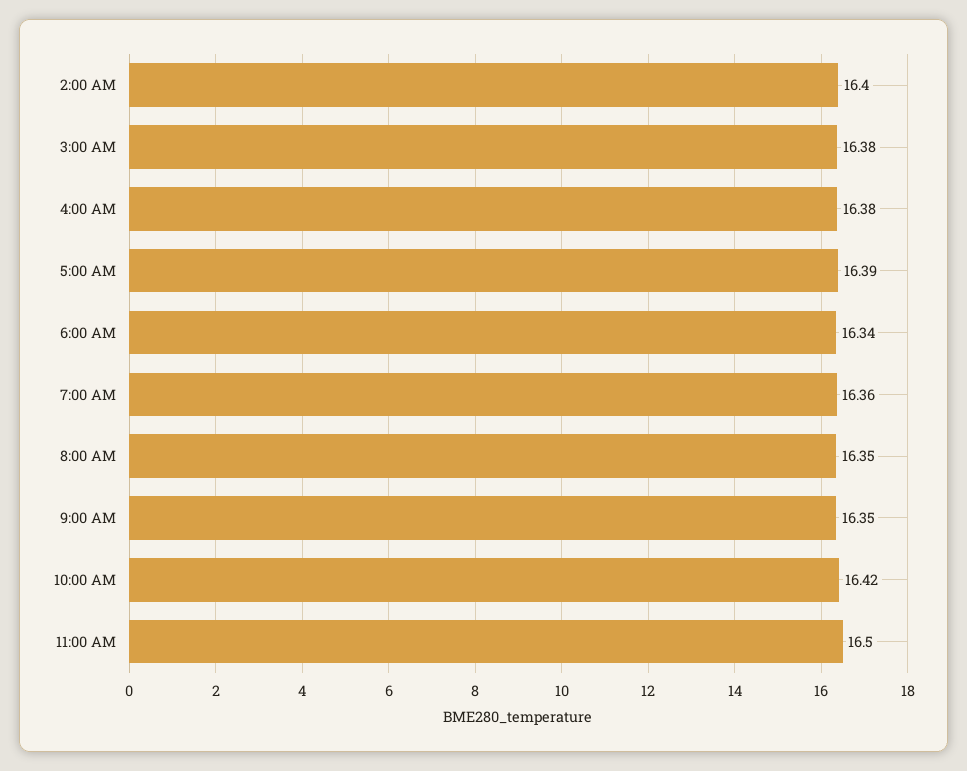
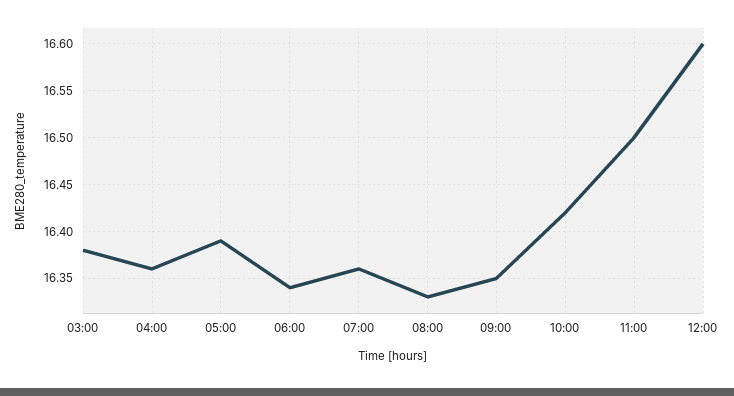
2:00 AM: 16.4 -> none
4:00 AM: 16.38 -> 16.36
8:00 AM: 16.35 -> 16.33
12:00: none -> 16.6

